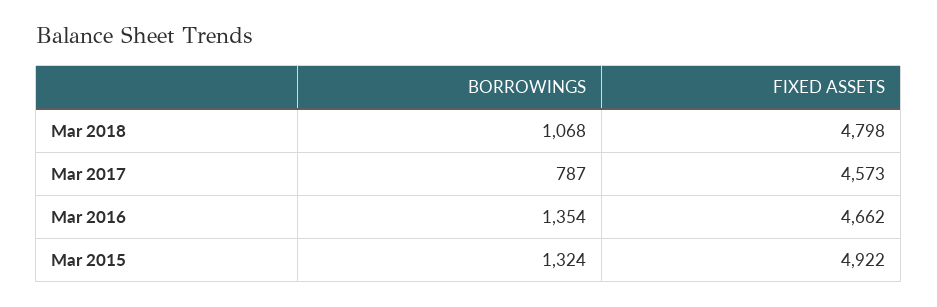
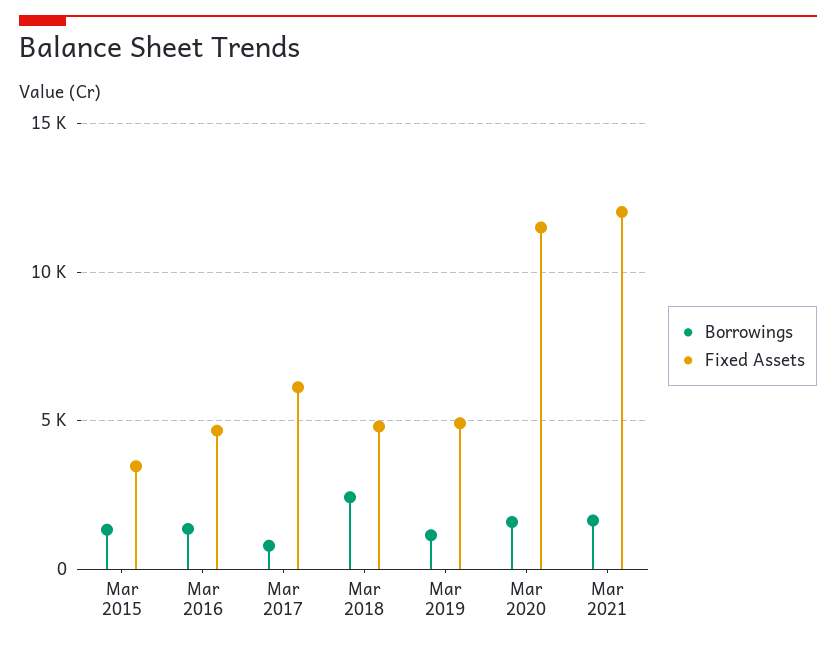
BORROWINGS, Mar 2018: 1068 -> 2500
FIXED ASSETS, Mar 2017: 4573 -> 6000
FIXED ASSETS, Mar 2015: 4922 -> 3500
BORROWINGS, Mar 2019: none -> 1000
FIXED ASSETS, Mar 2019: none -> 5000
BORROWINGS, Mar 2020: none -> 1500
FIXED ASSETS, Mar 2020: none -> 11500
BORROWINGS, Mar 2021: none -> 1500
FIXED ASSETS, Mar 2021: none -> 12000

